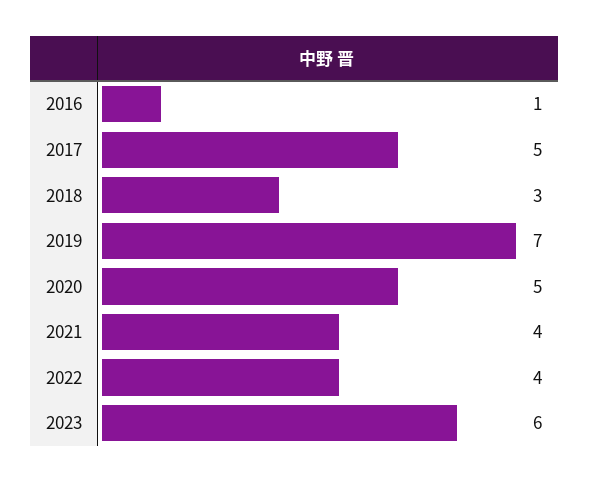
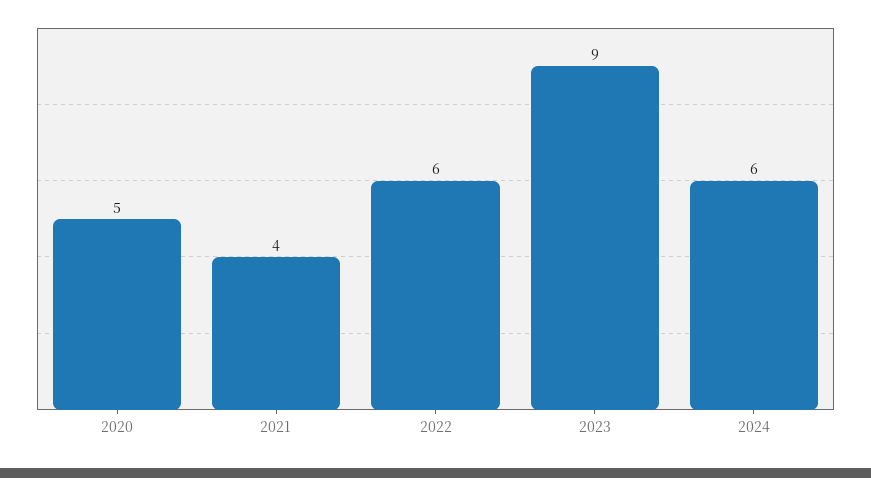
2016: 1 -> none
2017: 5 -> none
2018: 3 -> none
2019: 7 -> none
2022: 4 -> 6
2023: 6 -> 9
2024: none -> 6

